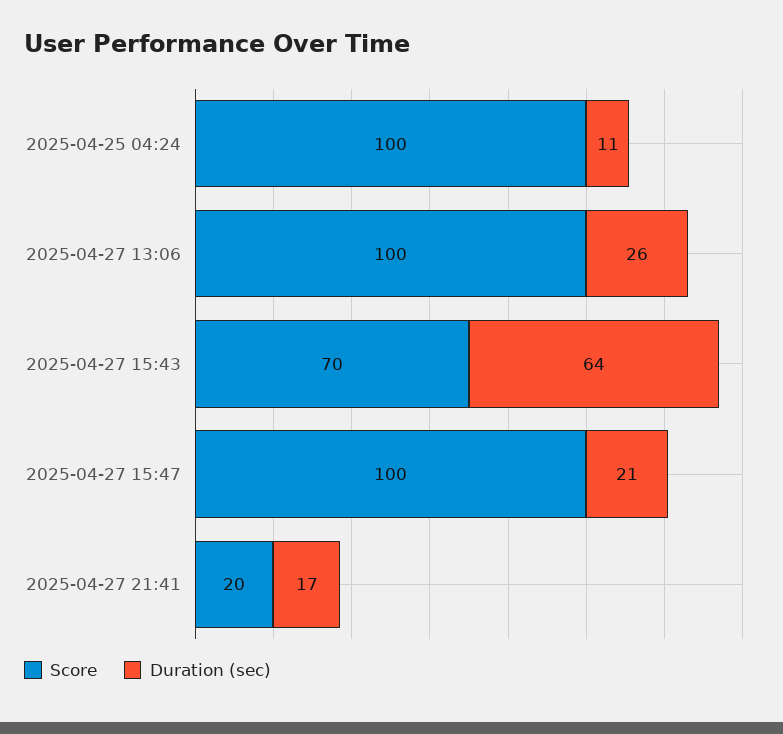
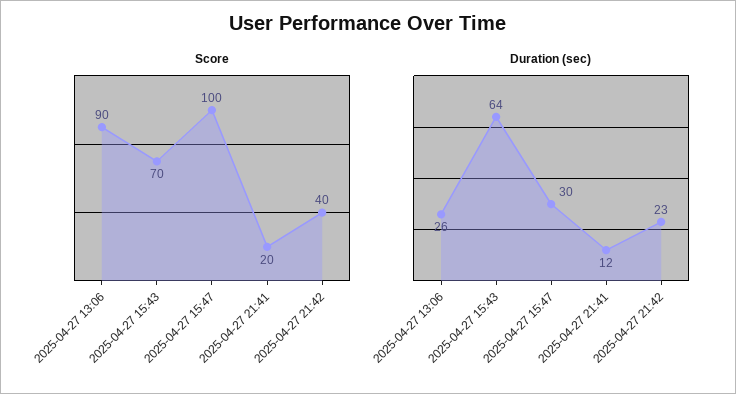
Score, 2025-04-25 04:24: 100 -> none
Duration (sec), 2025-04-25 04:24: 11 -> none
Score, 2025-04-27 13:06: 100 -> 90
Duration (sec), 2025-04-27 15:47: 21 -> 30
Duration (sec), 2025-04-27 21:41: 17 -> 12
Score, 2025-04-27 21:42: none -> 40
Duration (sec), 2025-04-27 21:42: none -> 23

